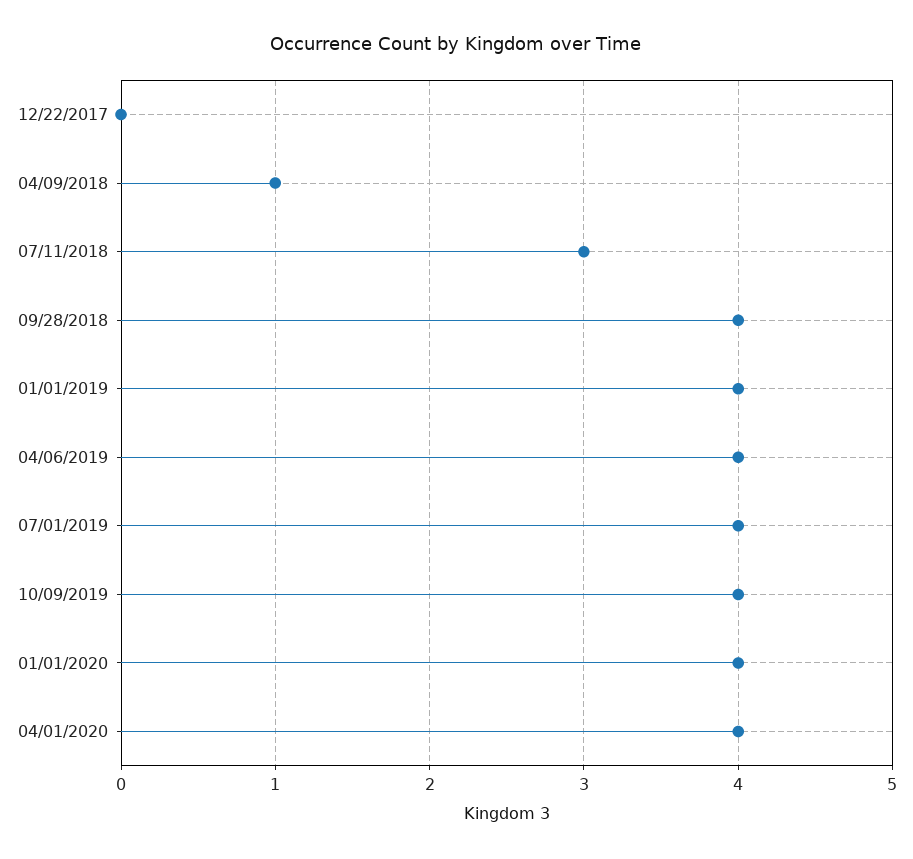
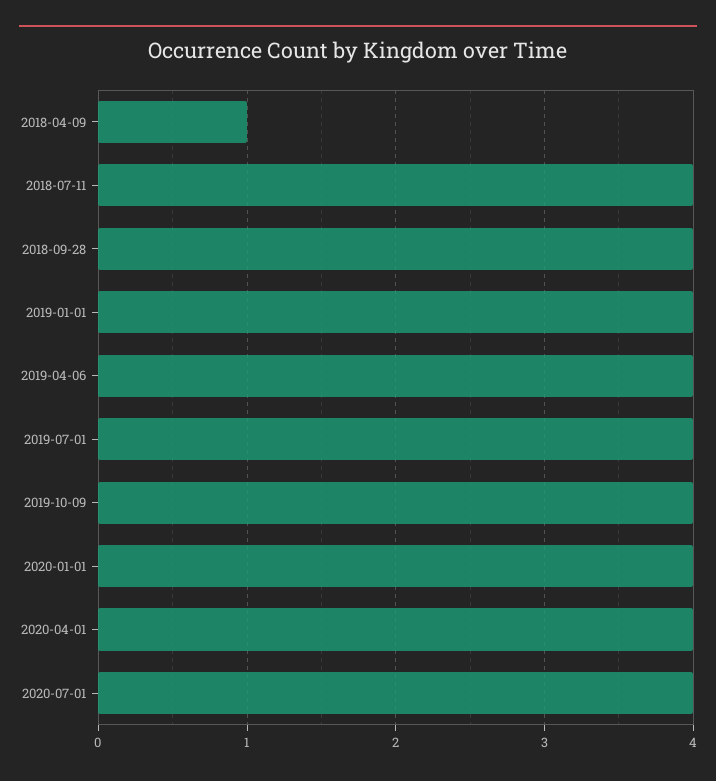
12/22/2017: 0 -> none
07/11/2018: 3 -> 4
2020-07-01: none -> 4

